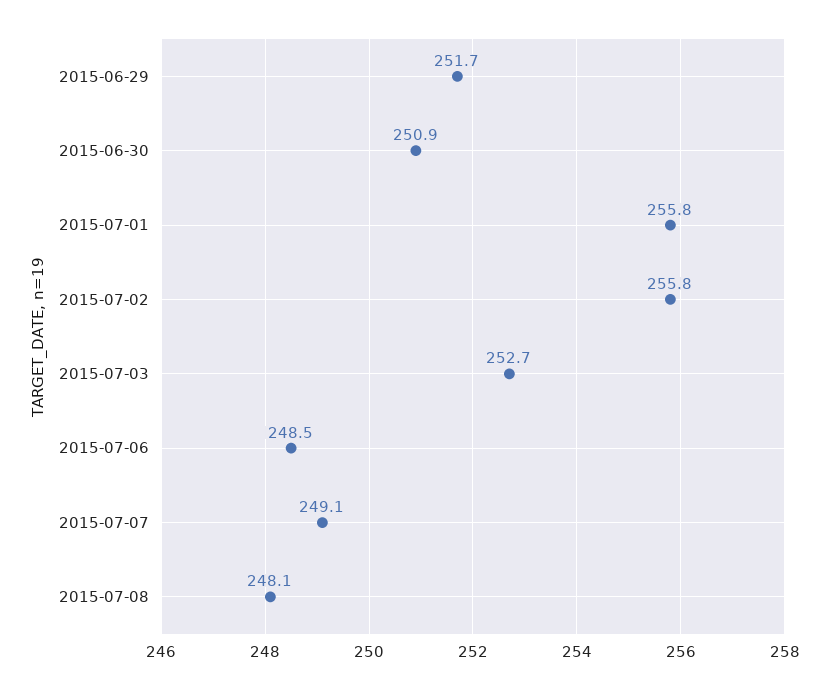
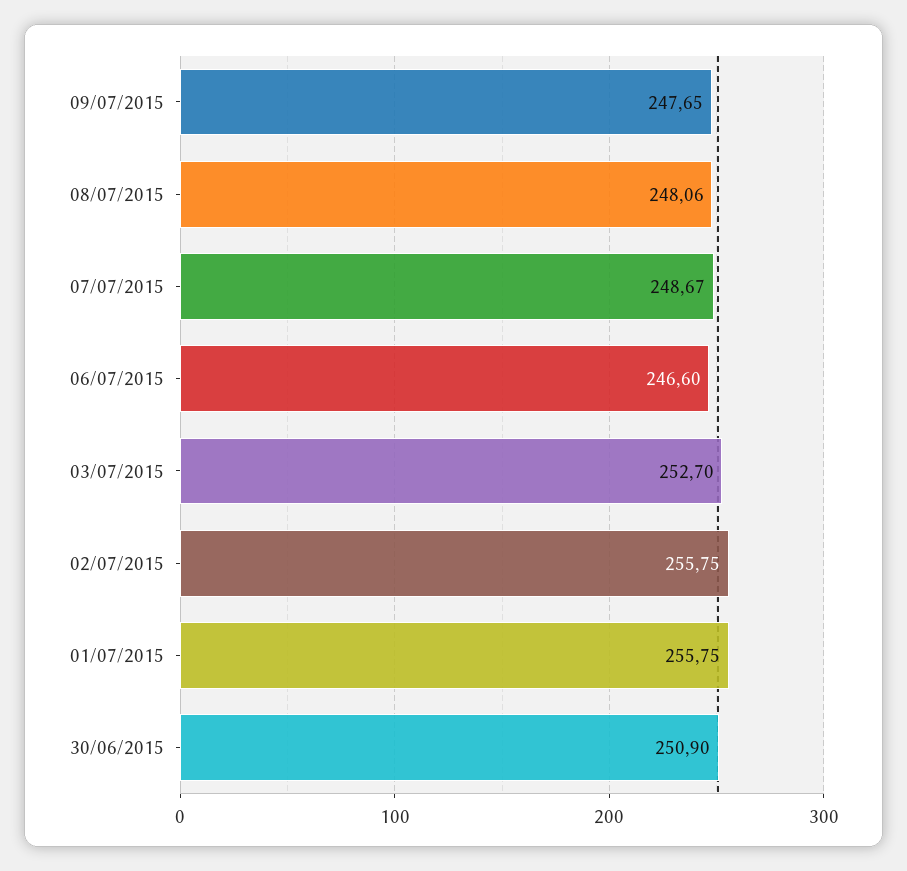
2015-06-29: 251.7 -> none
2015-07-06: 248.5 -> 246.6
2015-07-07: 249.1 -> 248.67
09/07/2015: none -> 247.65

